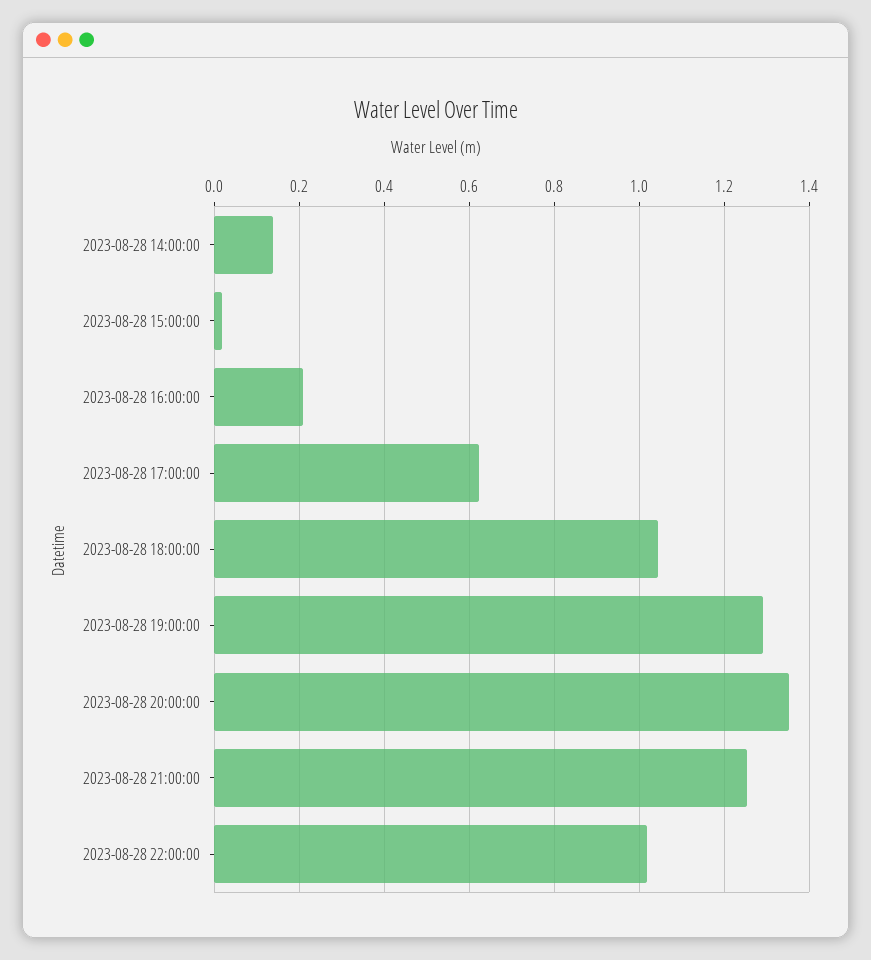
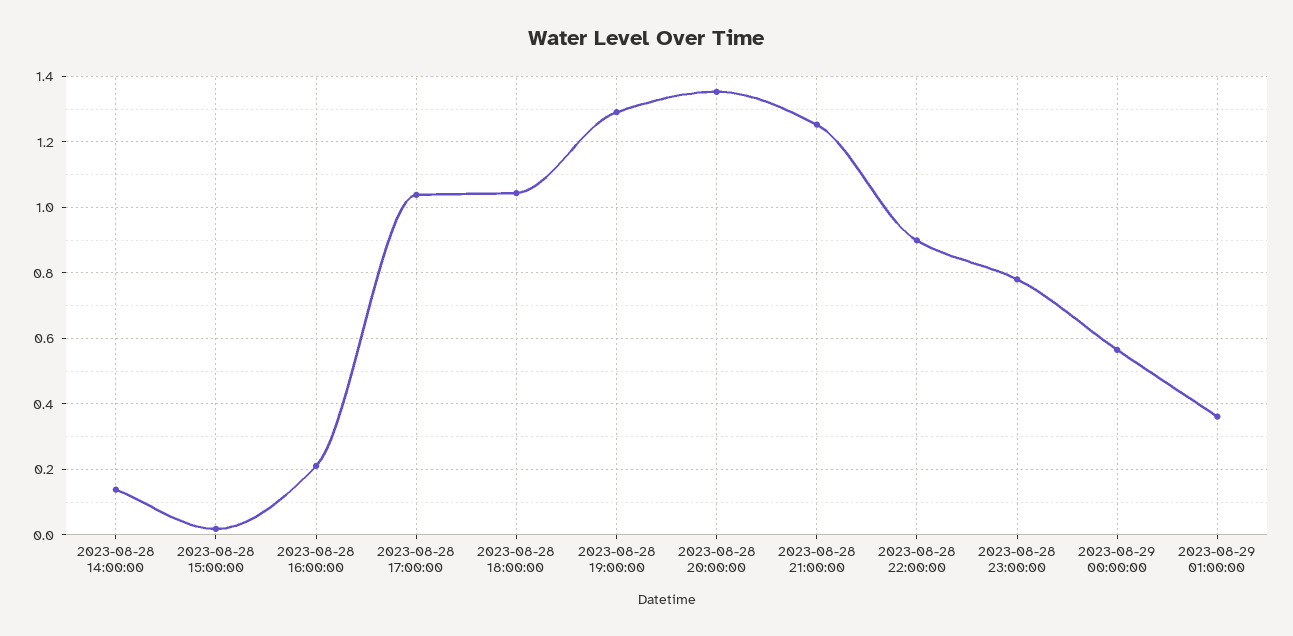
2023-08-28 17:00:00: 0.62 -> 1.04
2023-08-28 22:00:00: 1.02 -> 0.9
2023-08-28 23:00:00: none -> 0.78
2023-08-29 00:00:00: none -> 0.56
2023-08-29 01:00:00: none -> 0.36

